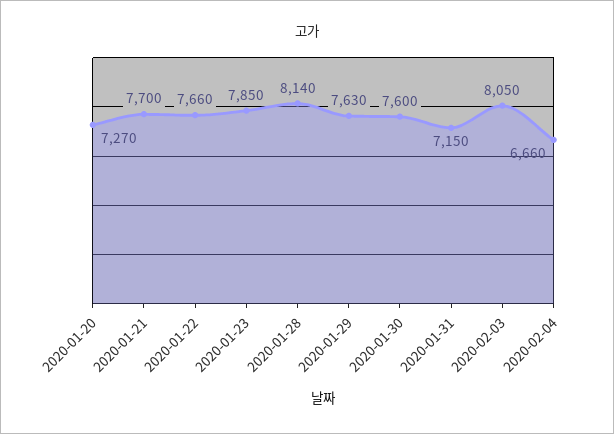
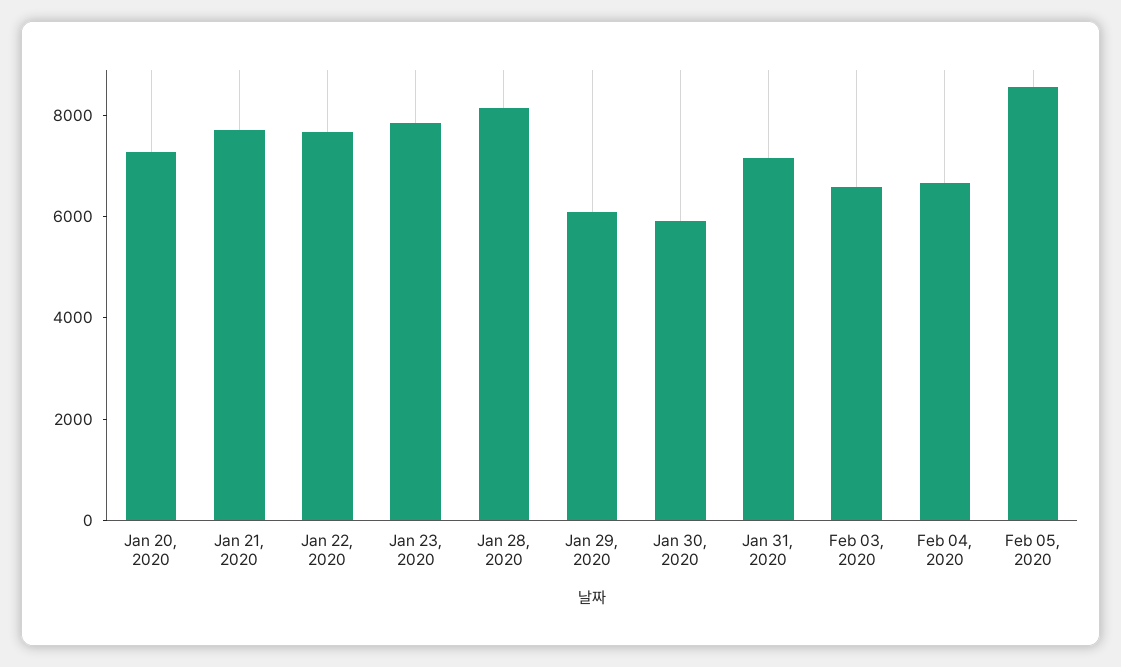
2020-01-29: 7630 -> 6000
2020-01-30: 7600 -> 6000
2020-02-03: 8050 -> 6500
Feb 05, 2020: none -> 8500

